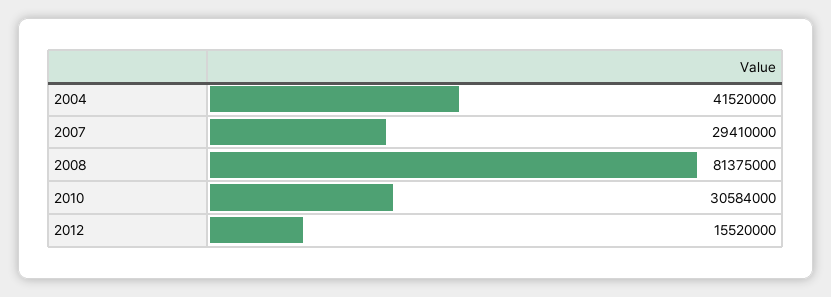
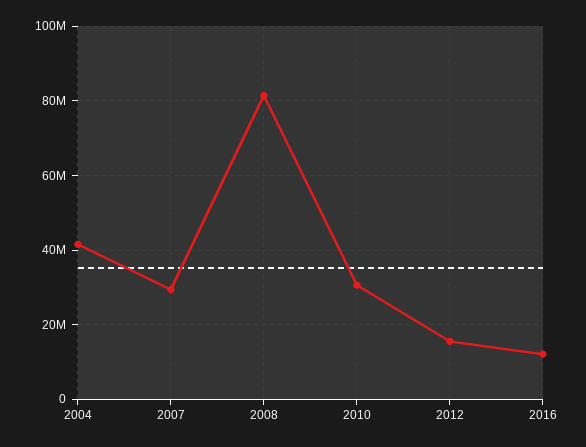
2016: none -> 12000000

